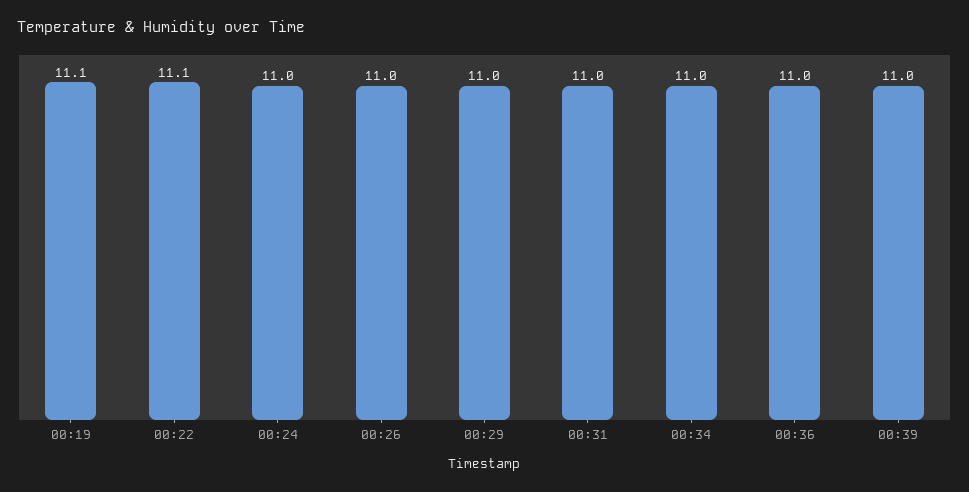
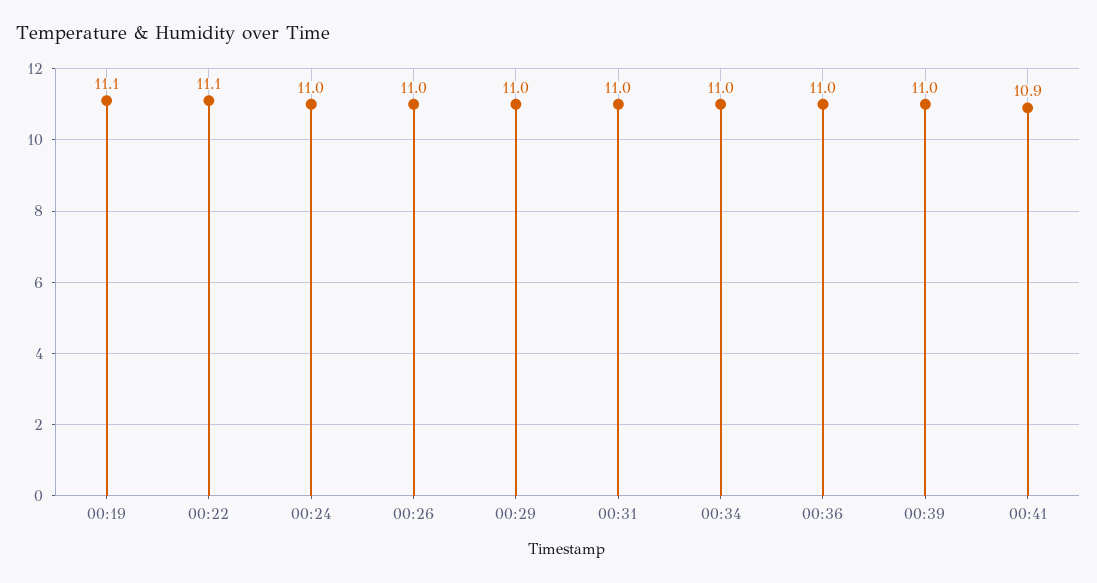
00:41: none -> 10.9

